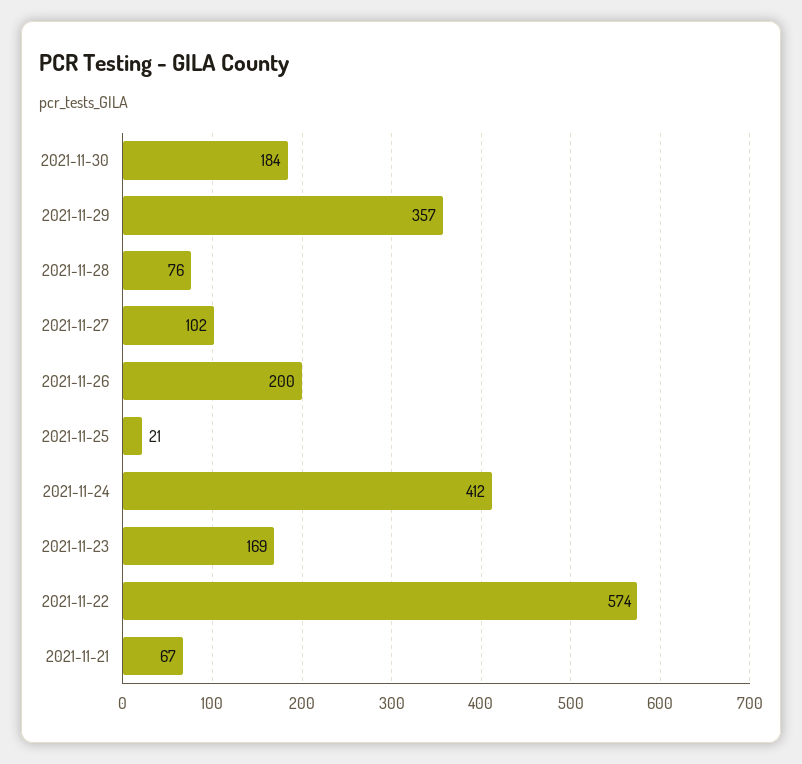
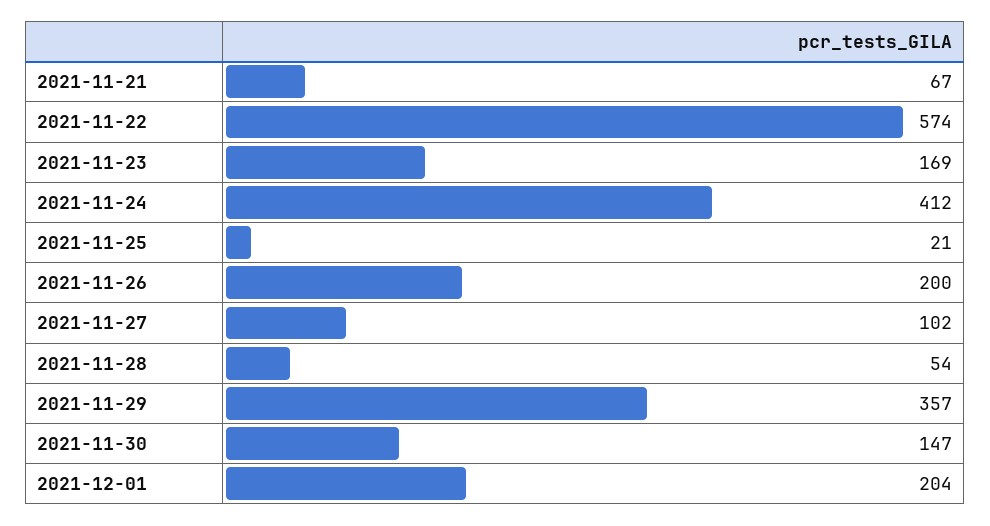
2021-11-30: 184 -> 147
2021-11-28: 76 -> 54
2021-12-01: none -> 204

